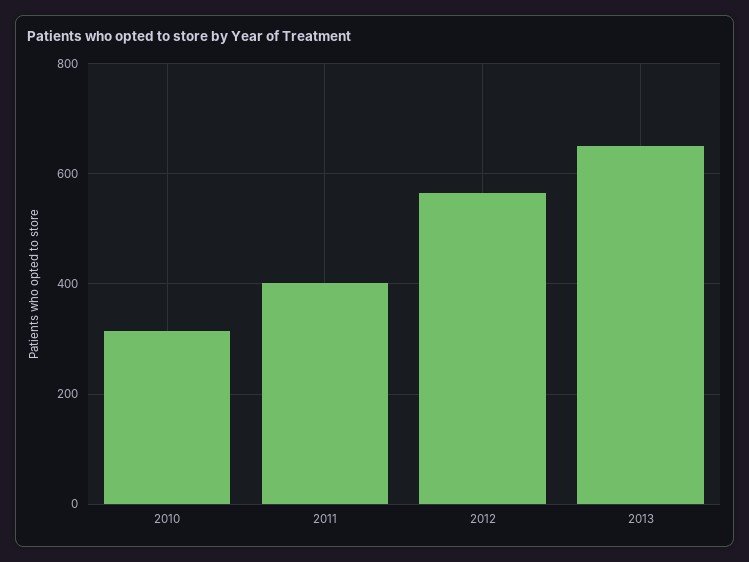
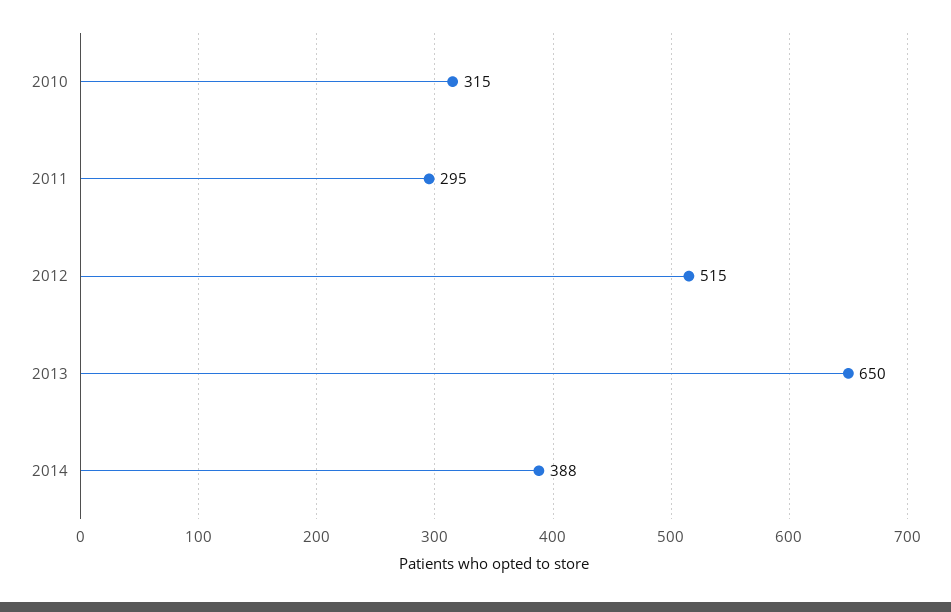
2011: 400 -> 295
2012: 560 -> 515
2014: none -> 388

